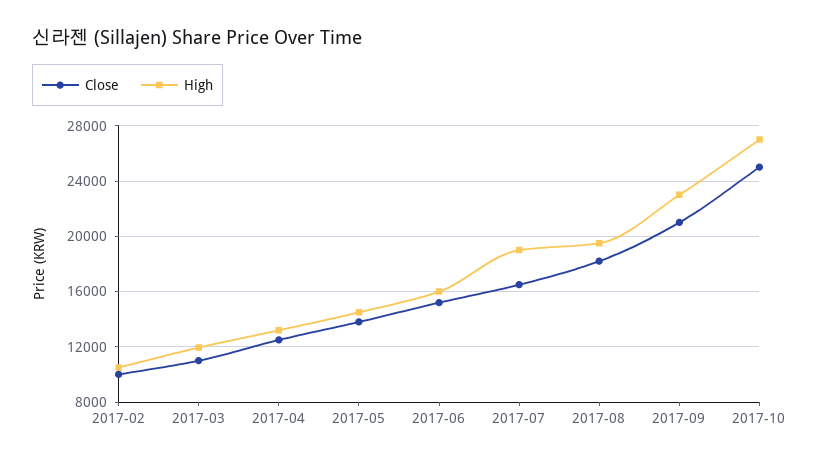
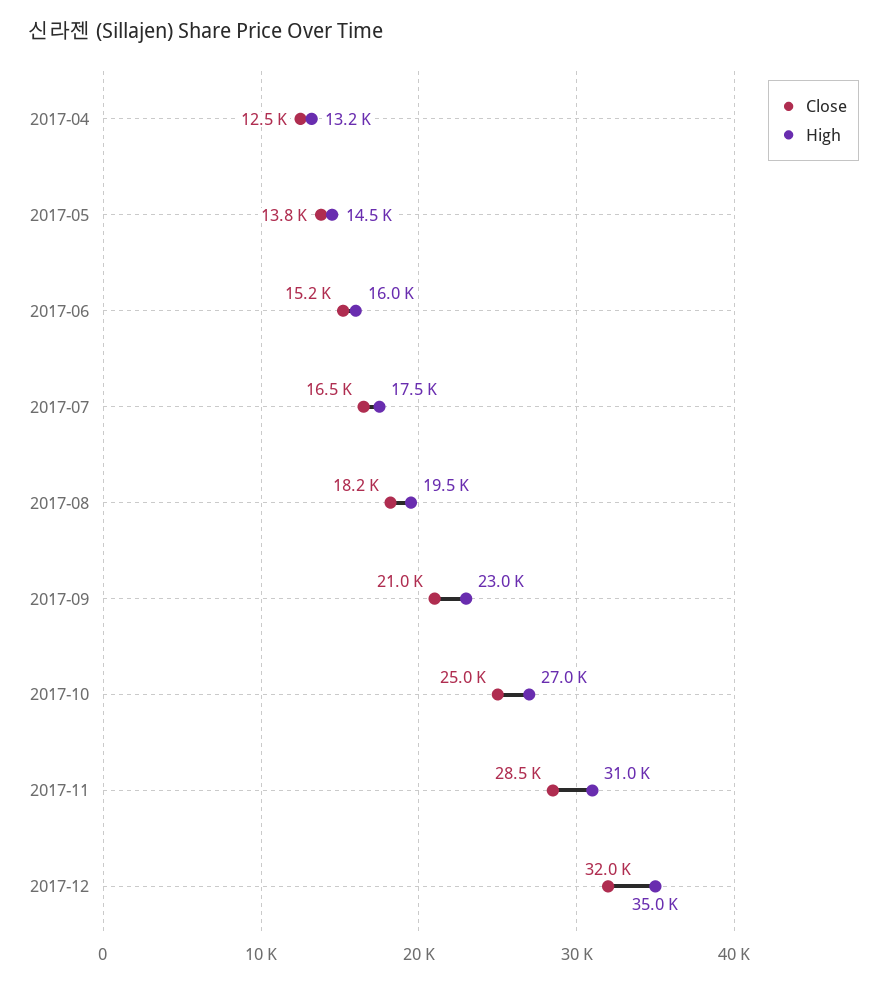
Close, 2017-02: 10000 -> none
High, 2017-02: 10500 -> none
Close, 2017-03: 11000 -> none
High, 2017-03: 12000 -> none
High, 2017-07: 19000 -> 17500
Close, 2017-11: none -> 28500
High, 2017-11: none -> 31000
Close, 2017-12: none -> 32000
High, 2017-12: none -> 35000

